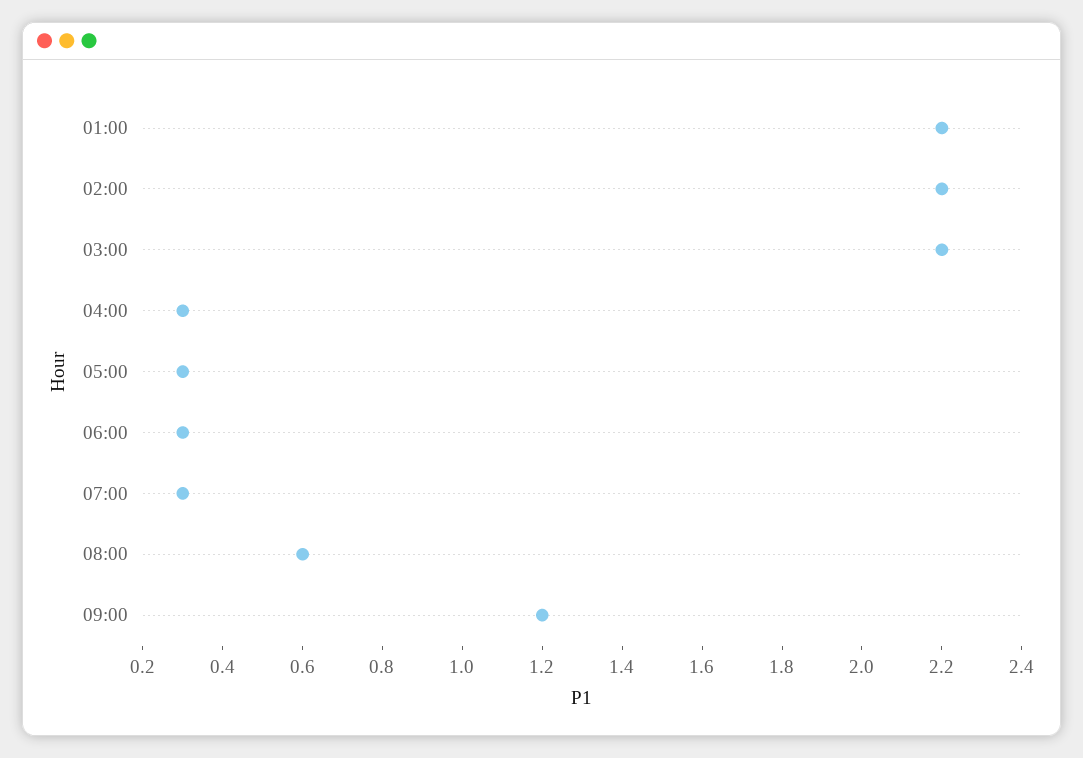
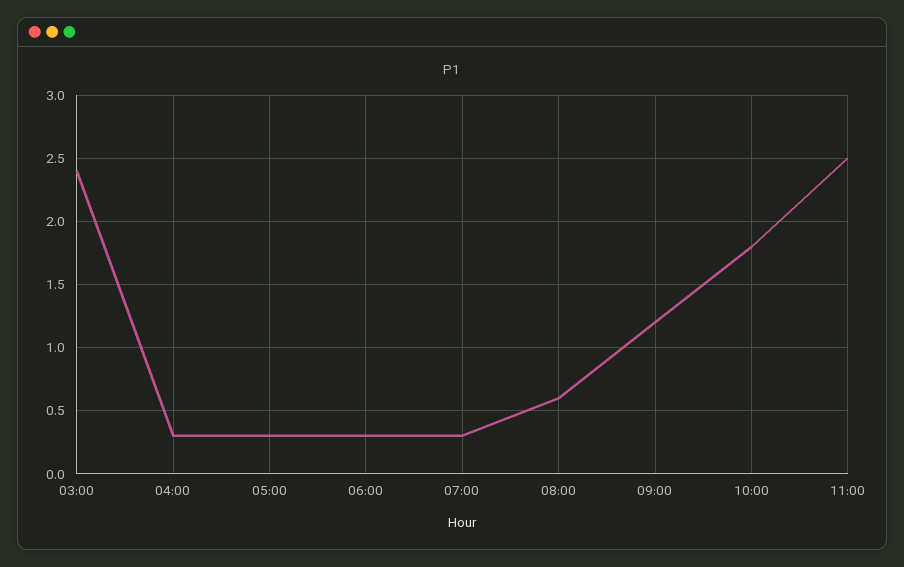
01:00: 2.2 -> none
02:00: 2.2 -> none
03:00: 2.2 -> 2.4
10:00: none -> 1.8
11:00: none -> 2.5

